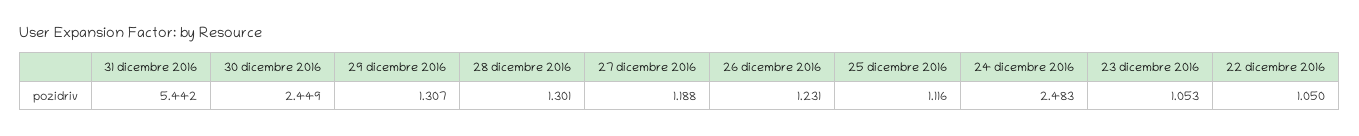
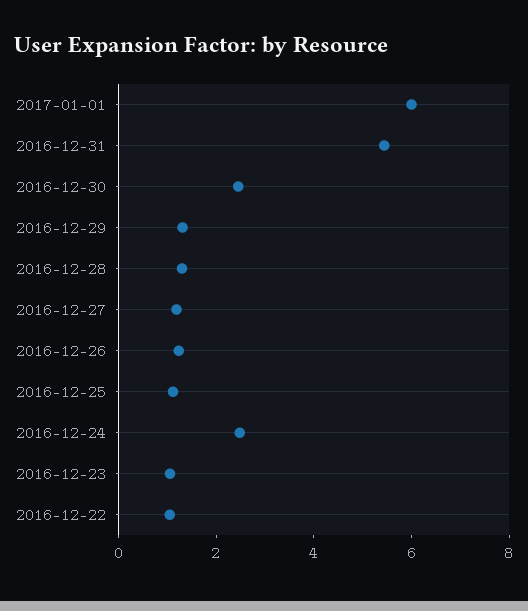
2017-01-01: none -> 6

